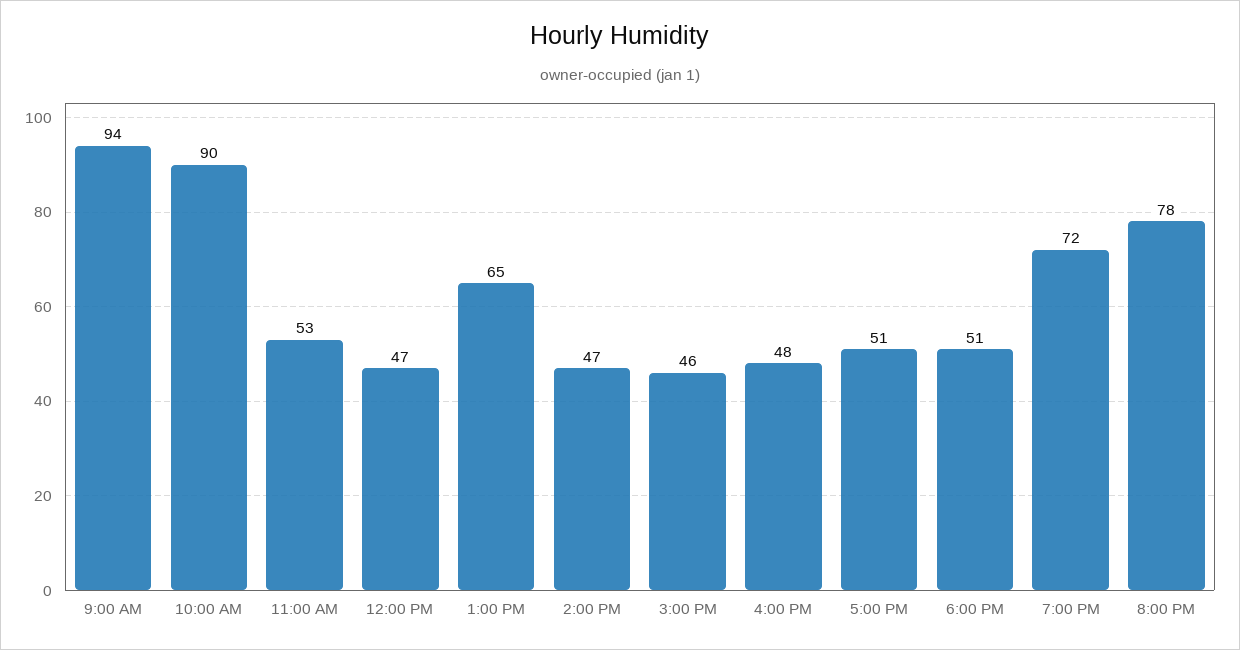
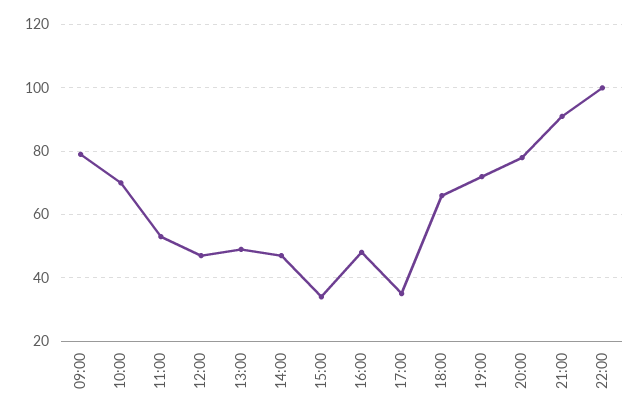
9:00 AM: 94 -> 80
10:00 AM: 90 -> 70
1:00 PM: 65 -> 50
3:00 PM: 46 -> 35
5:00 PM: 51 -> 35
6:00 PM: 51 -> 65
21:00: none -> 90
22:00: none -> 100

